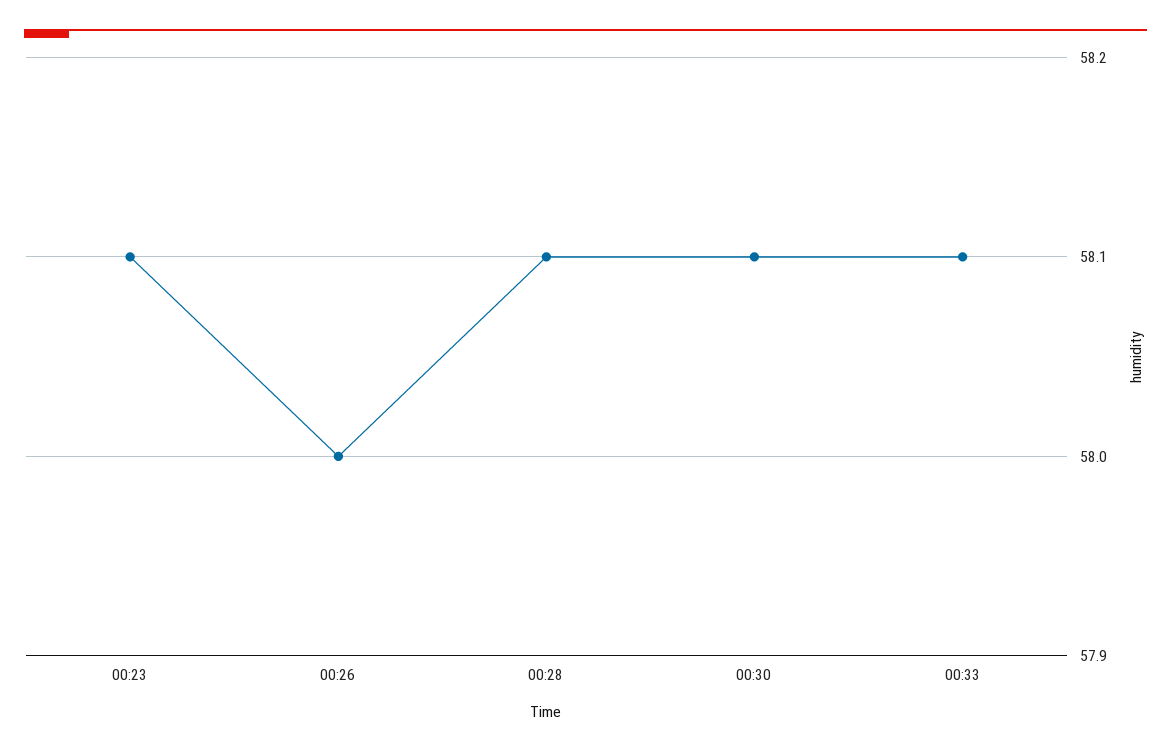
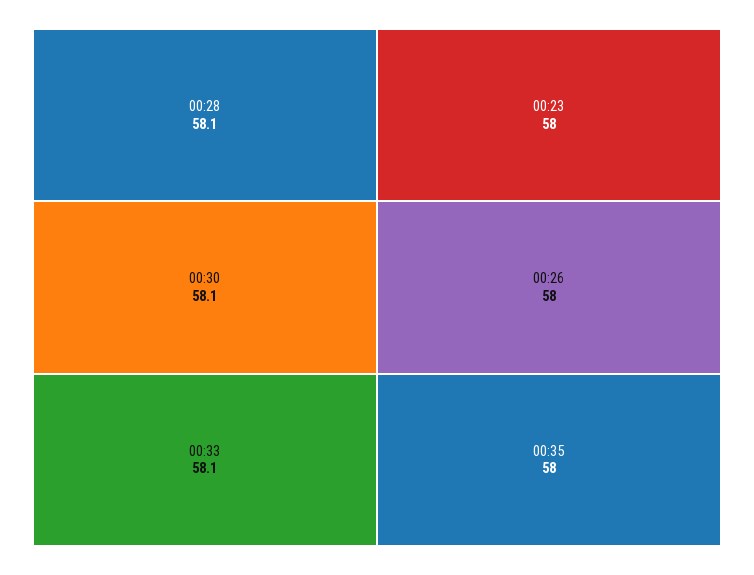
00:23: 58.1 -> 58
00:35: none -> 58

